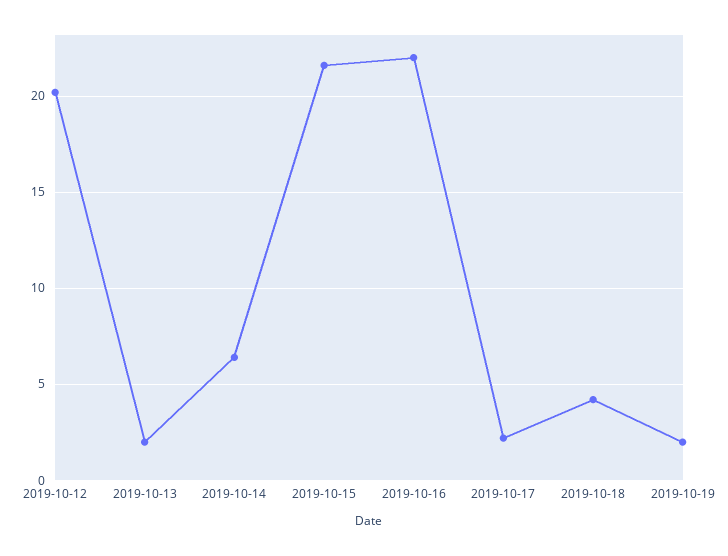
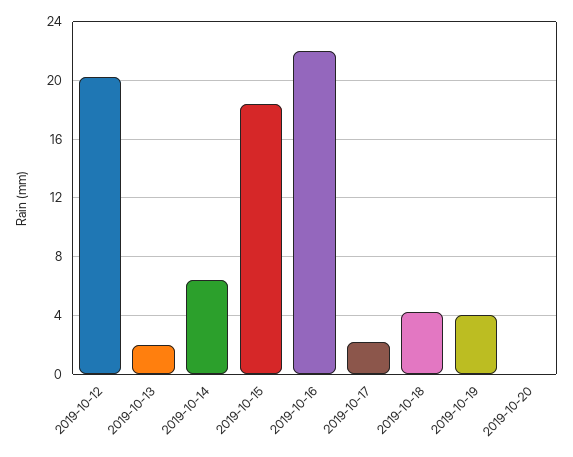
2019-10-15: 21.5 -> 18.5
2019-10-19: 2 -> 4
2019-10-20: none -> 0

